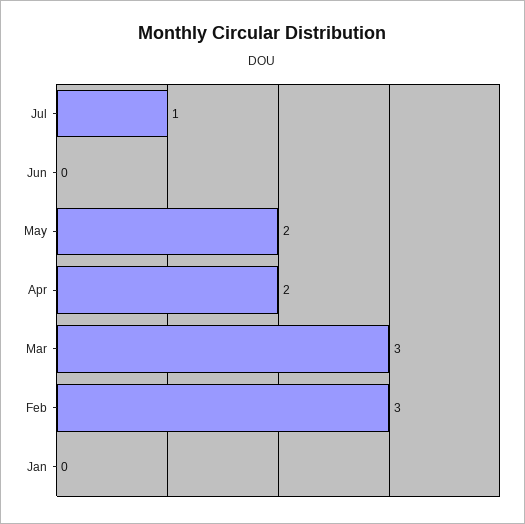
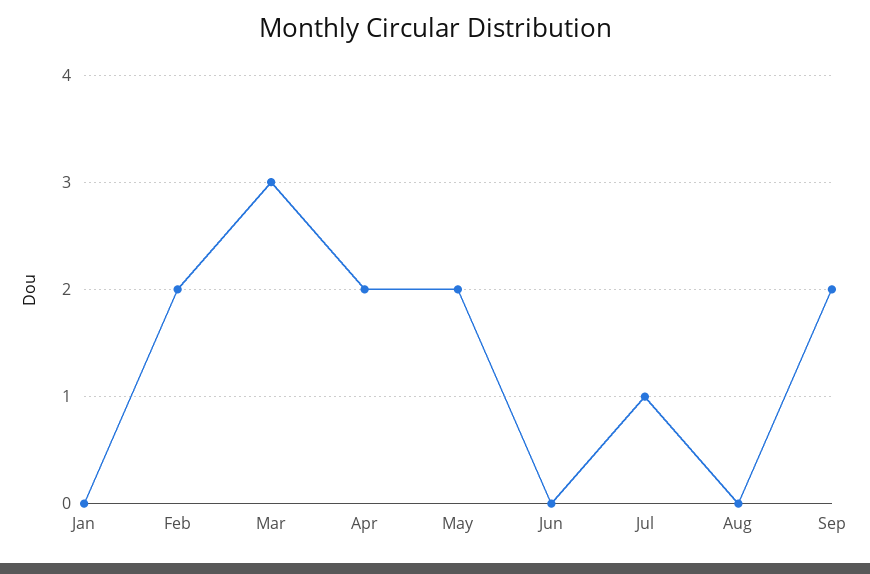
Feb: 3 -> 2
Aug: none -> 0
Sep: none -> 2

